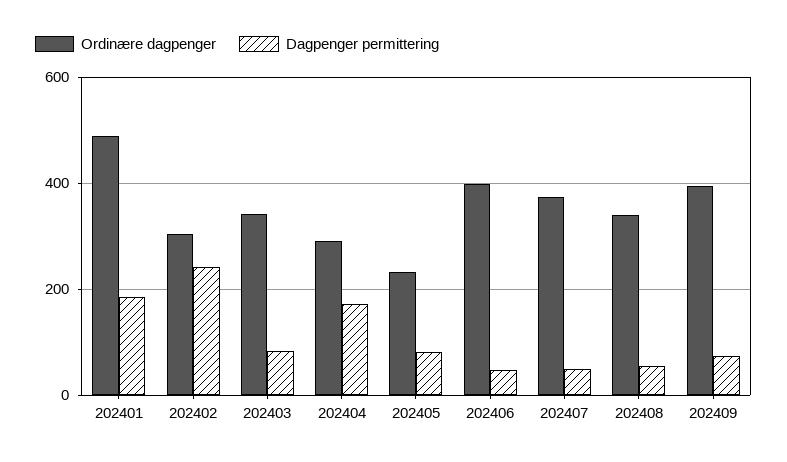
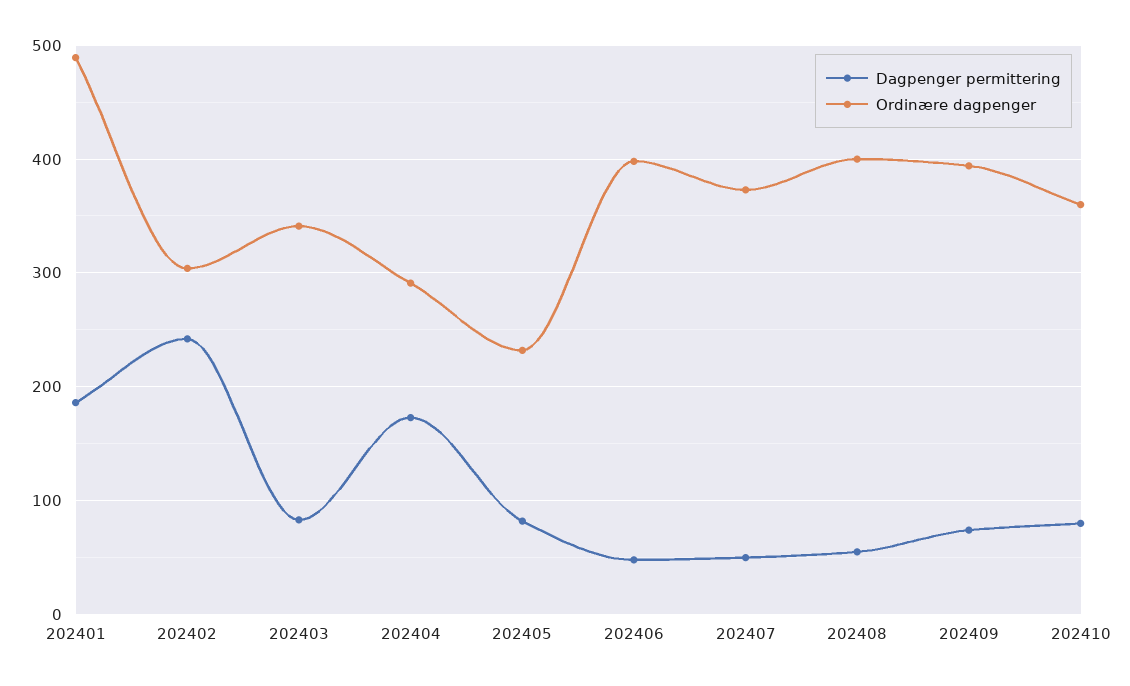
Ordinære dagpenger, 202408: 340 -> 400
Dagpenger permittering, 202410: none -> 80
Ordinære dagpenger, 202410: none -> 360

